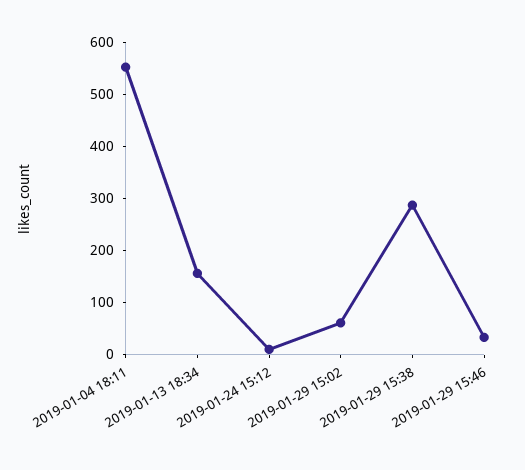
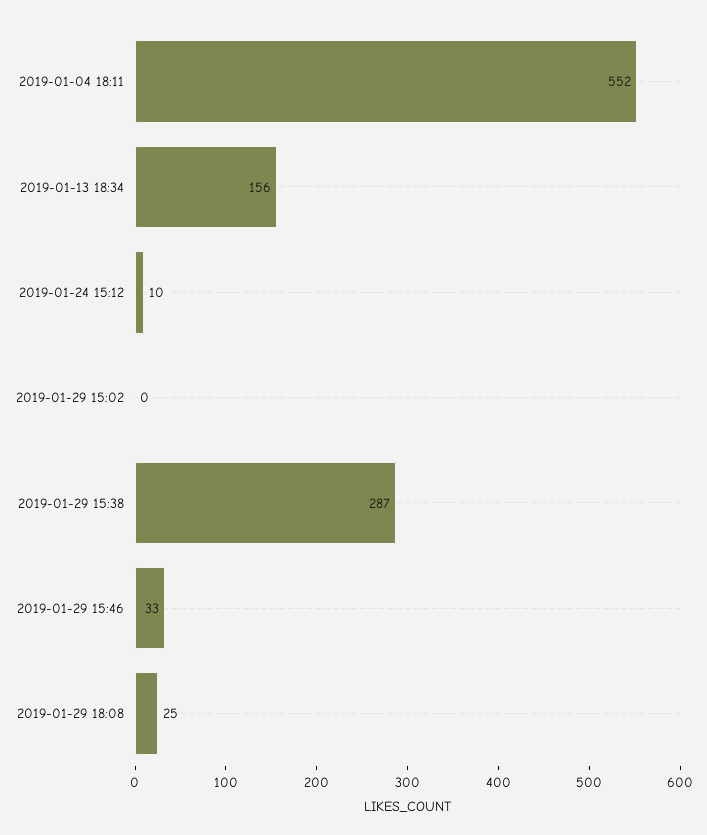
2019-01-29 15:02: 60 -> 0
2019-01-29 18:08: none -> 25

